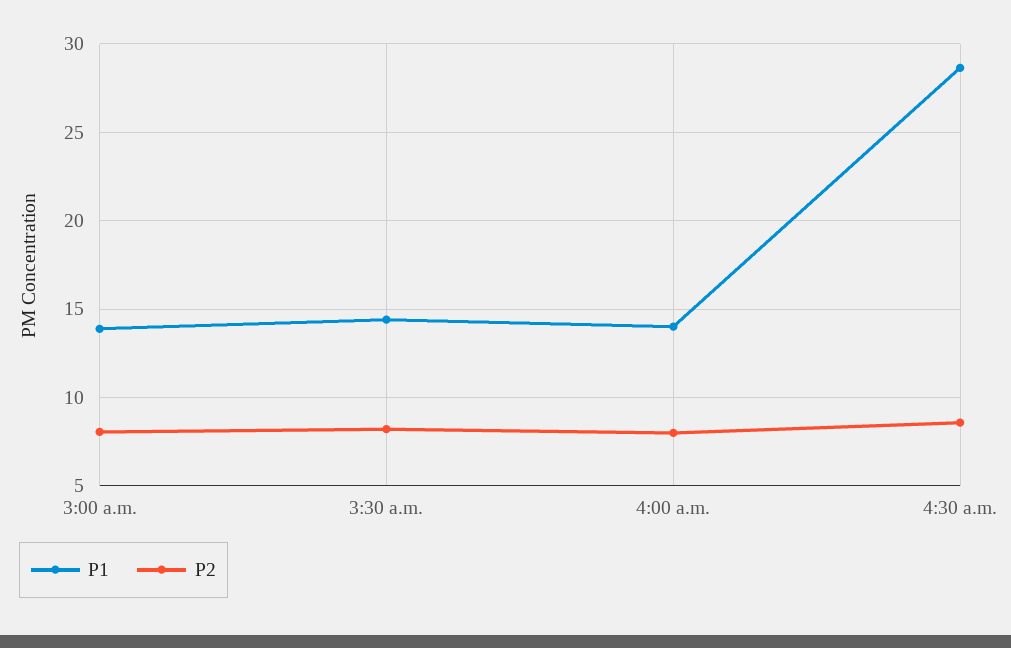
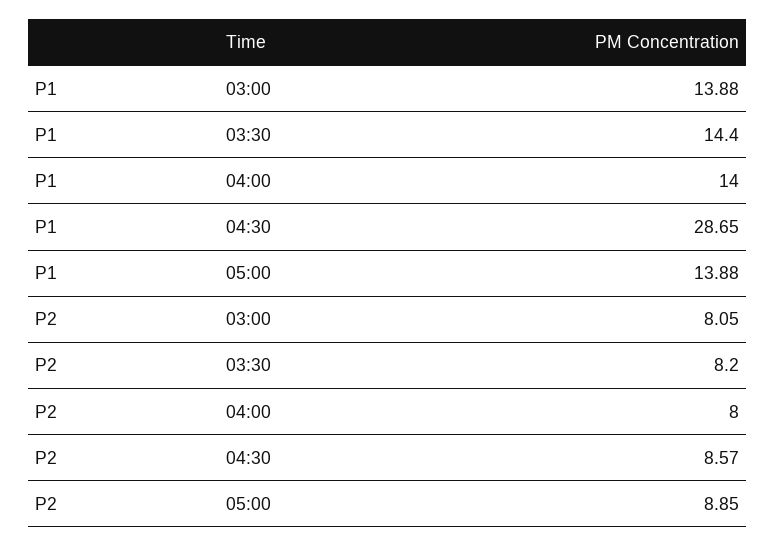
P1, 05:00: none -> 13.88
P2, 05:00: none -> 8.85

